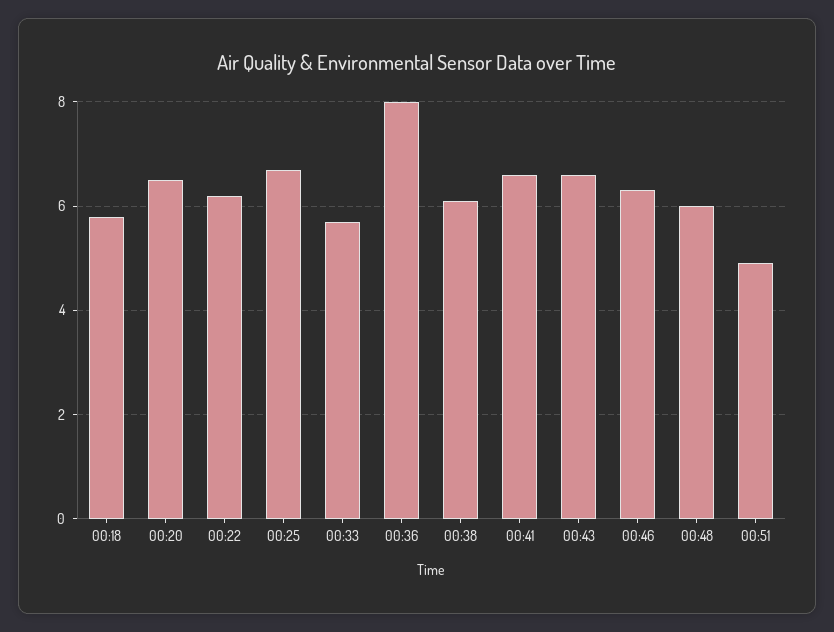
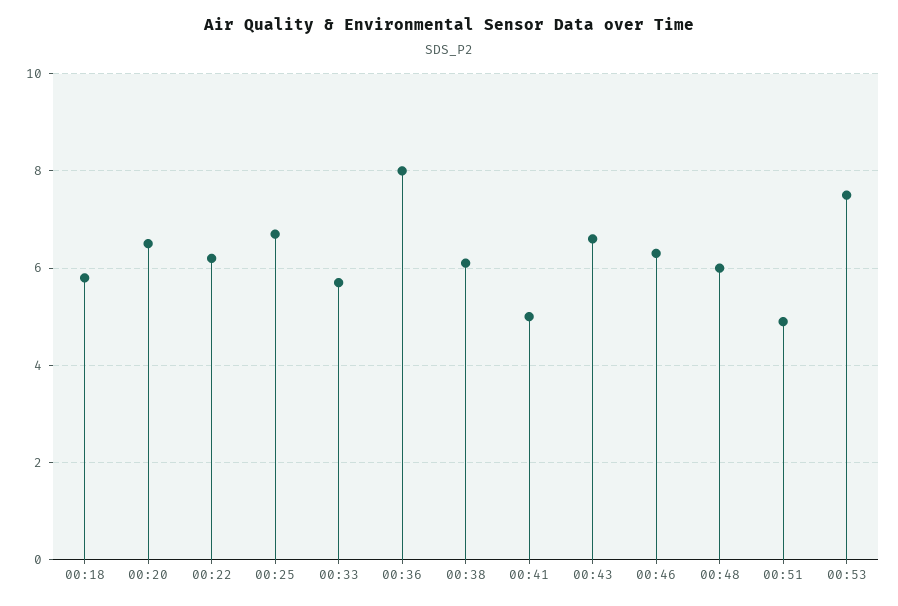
00:41: 6.5 -> 5
00:53: none -> 7.5

